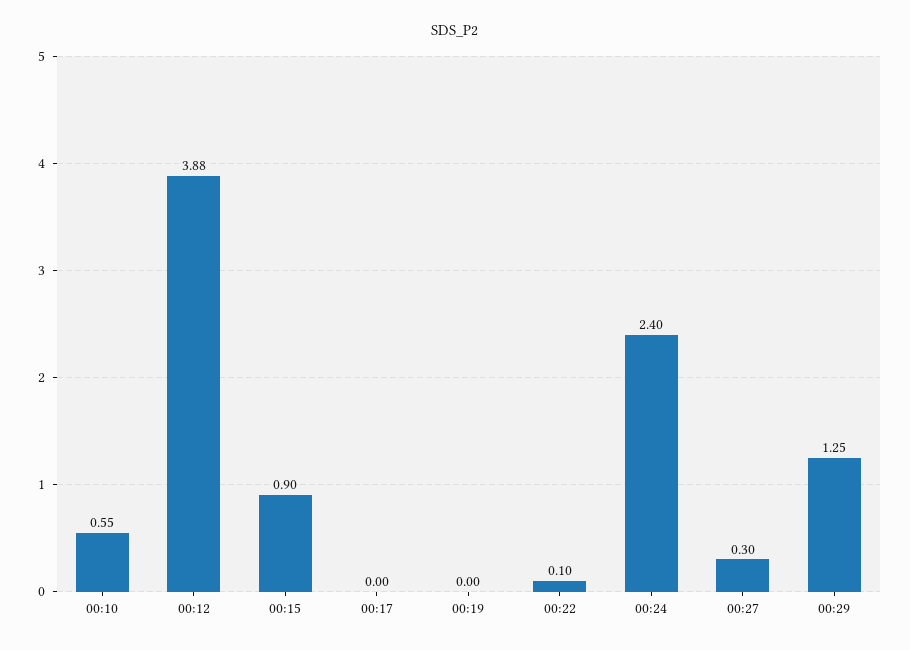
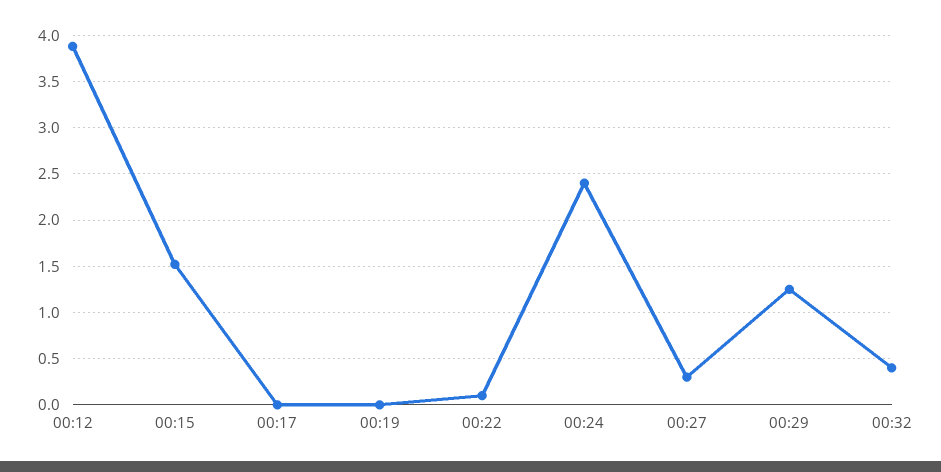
00:10: 0.55 -> none
00:15: 0.9 -> 1.5
00:32: none -> 0.4

